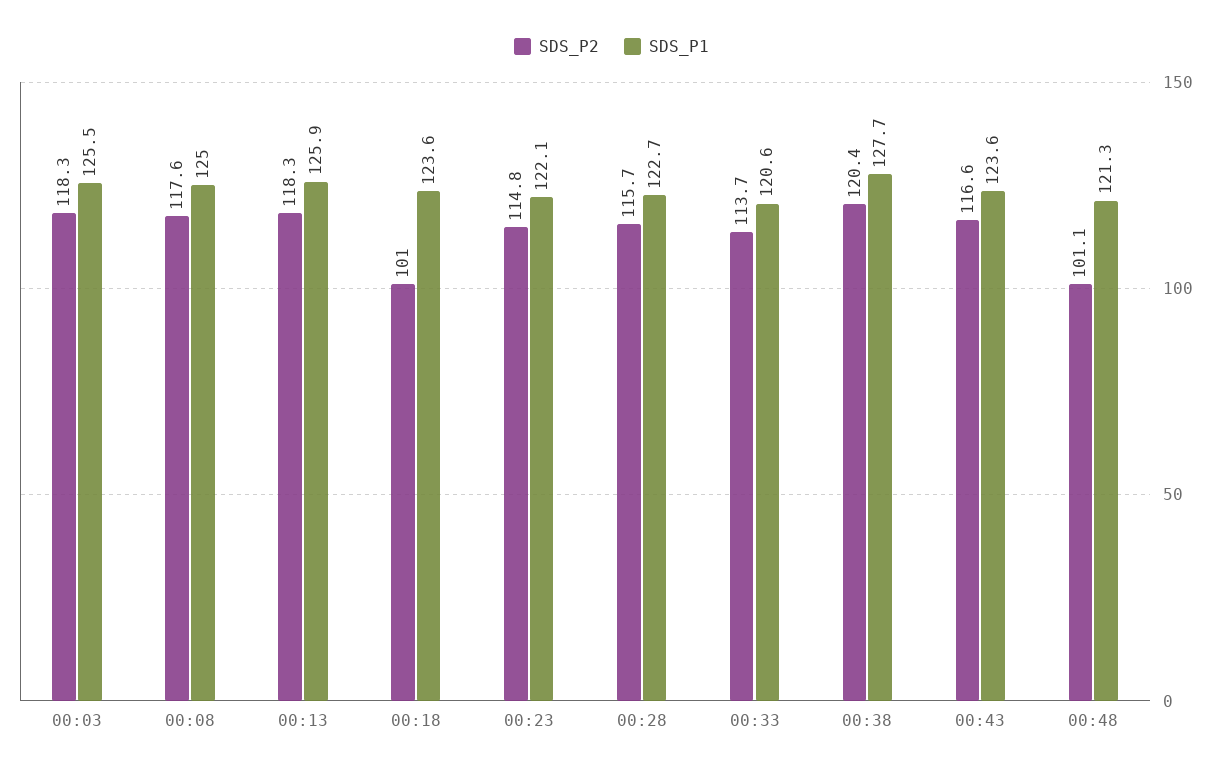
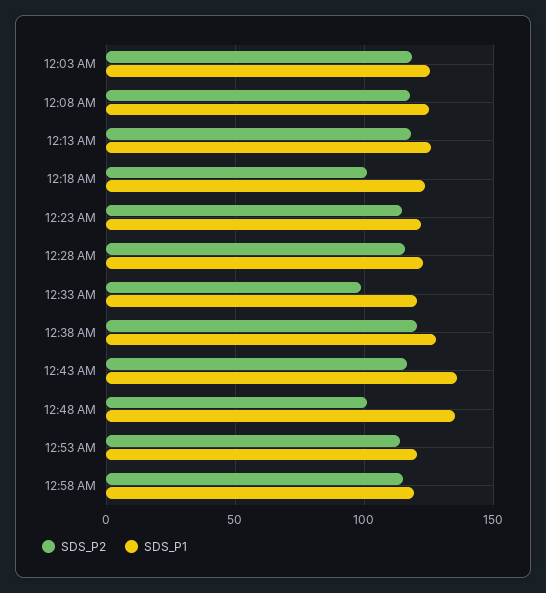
SDS_P2, 00:33: 113.7 -> 100
SDS_P1, 00:43: 123.6 -> 135
SDS_P1, 00:48: 121.3 -> 135
SDS_P2, 12:53 AM: none -> 115
SDS_P1, 12:53 AM: none -> 120
SDS_P2, 12:58 AM: none -> 115
SDS_P1, 12:58 AM: none -> 120

